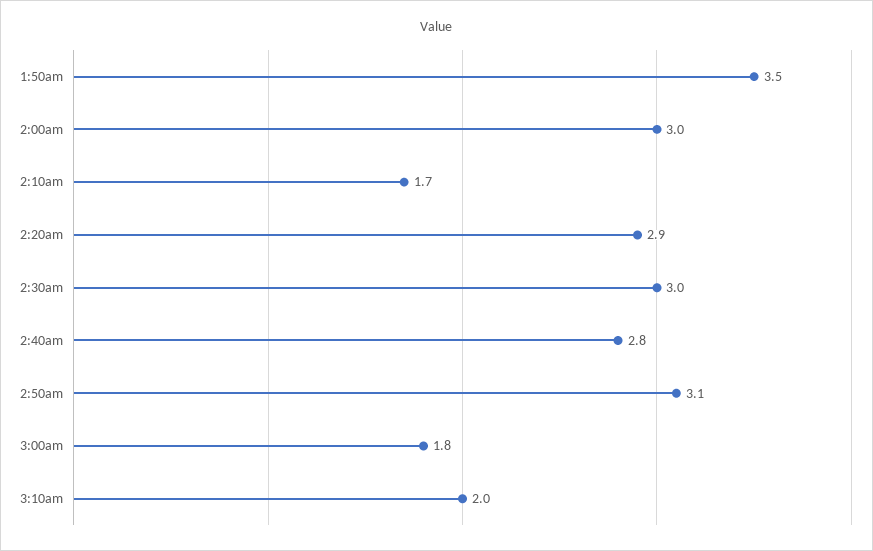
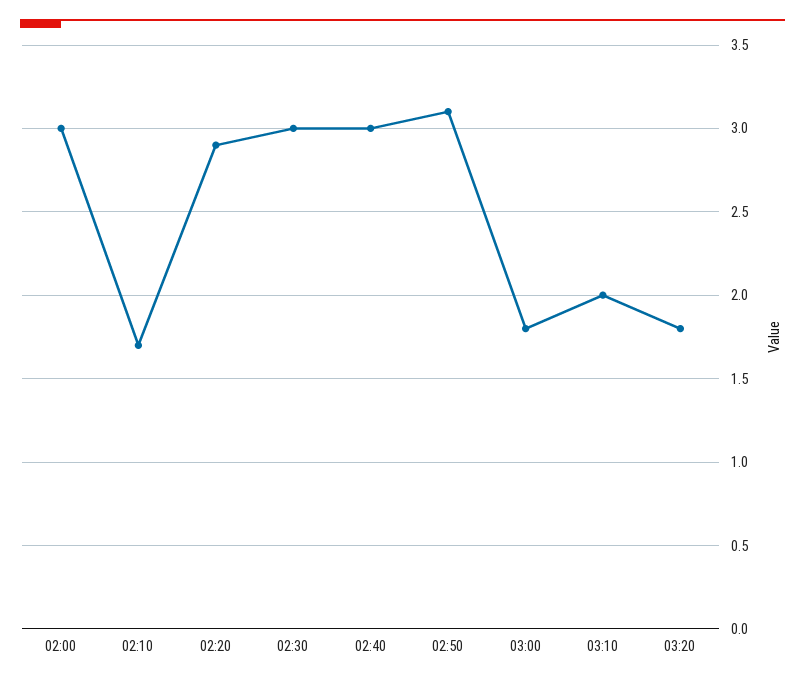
1:50am: 3.5 -> none
2:40am: 2.8 -> 3
03:20: none -> 1.8

